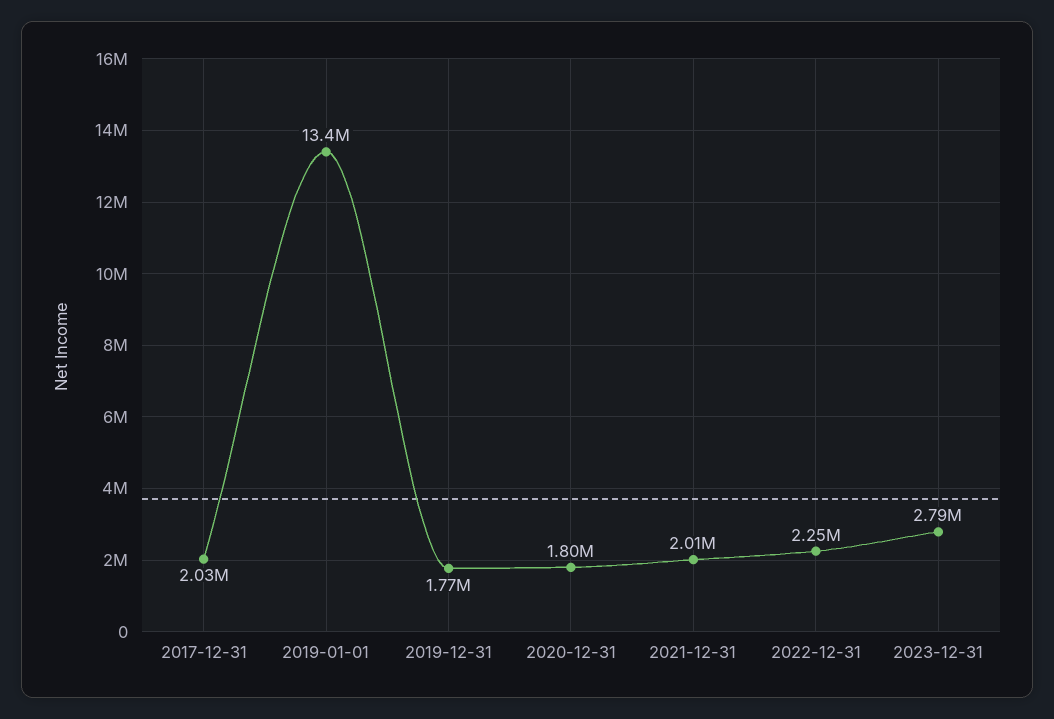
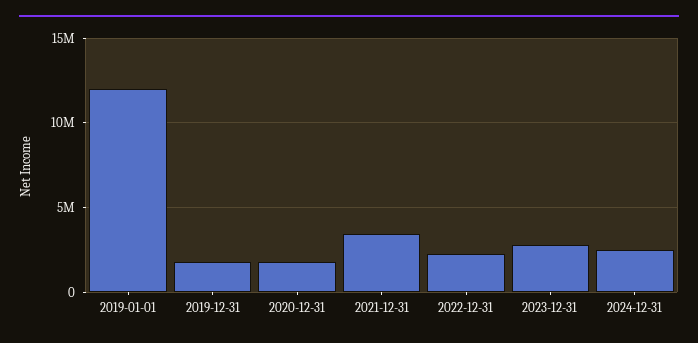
2017-12-31: 2030000 -> none
2019-01-01: 13400000 -> 12000000
2021-12-31: 2010000 -> 3500000
2024-12-31: none -> 2500000

